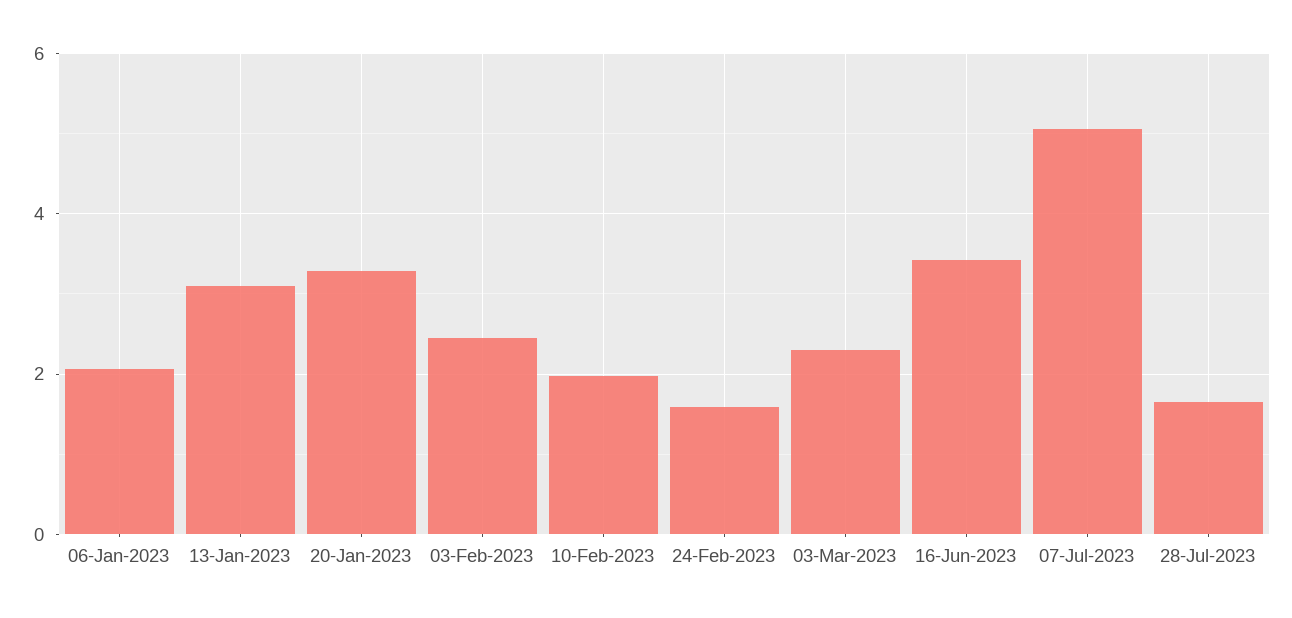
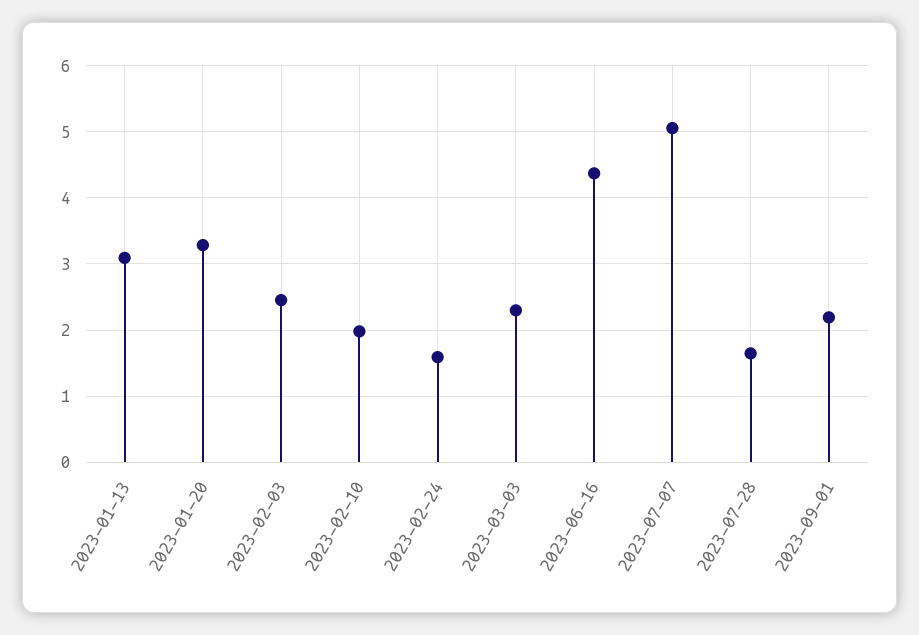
06-Jan-2023: 2 -> none
16-Jun-2023: 3.4 -> 4.4
2023-09-01: none -> 2.2

